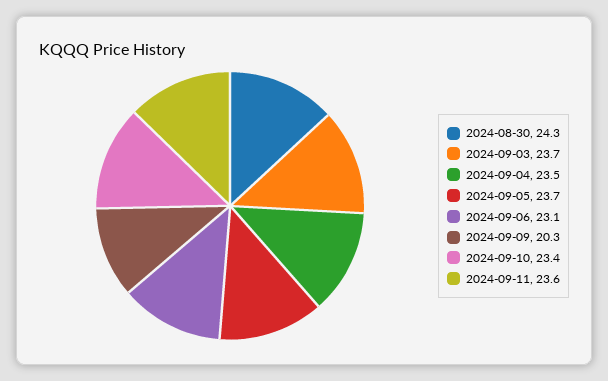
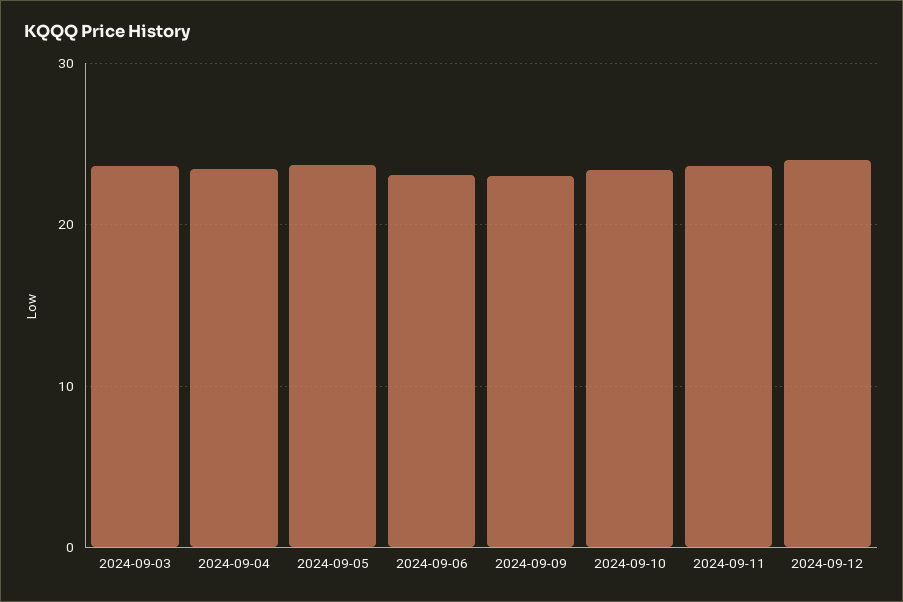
2024-08-30: 24.3 -> none
2024-09-09: 20.3 -> 23
2024-09-12: none -> 24

